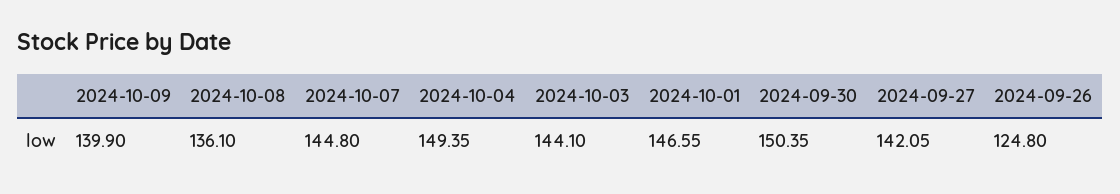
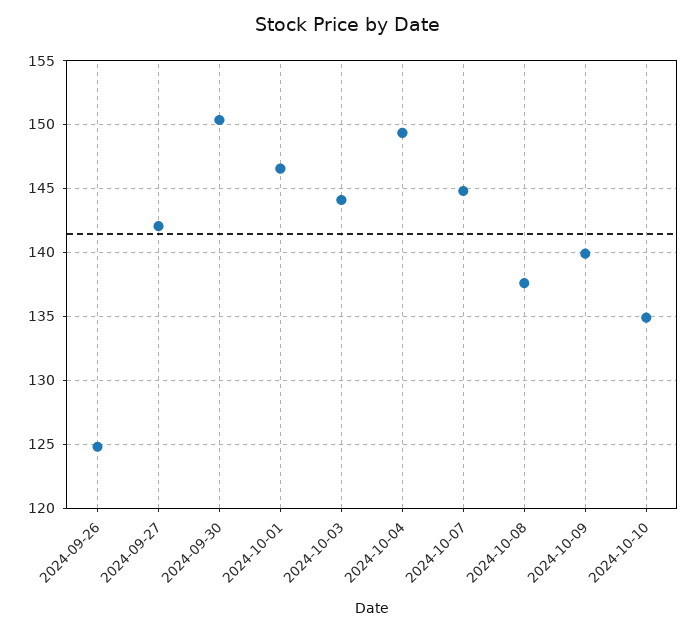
2024-10-08: 136.1 -> 137.5
2024-10-10: none -> 135

